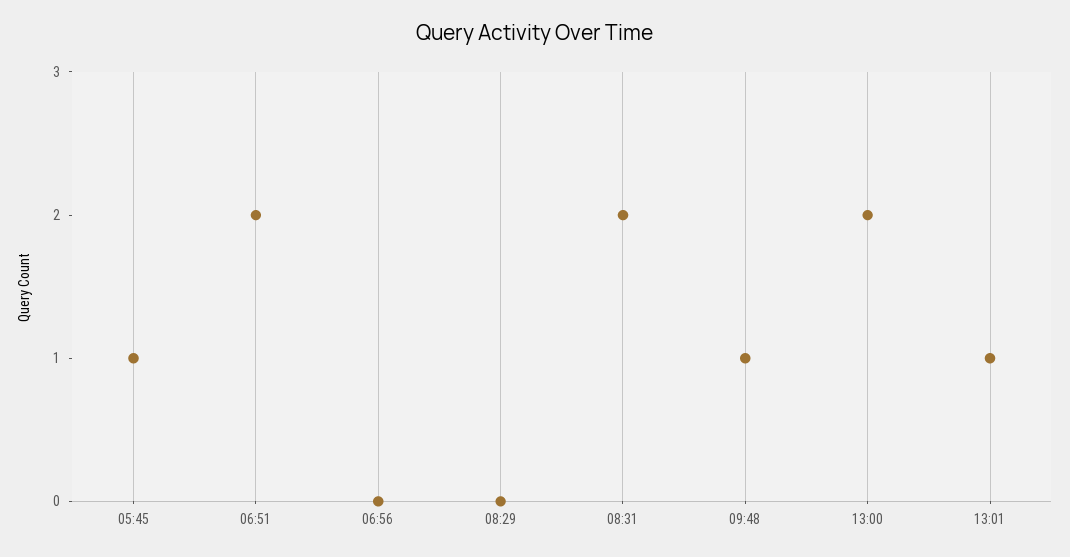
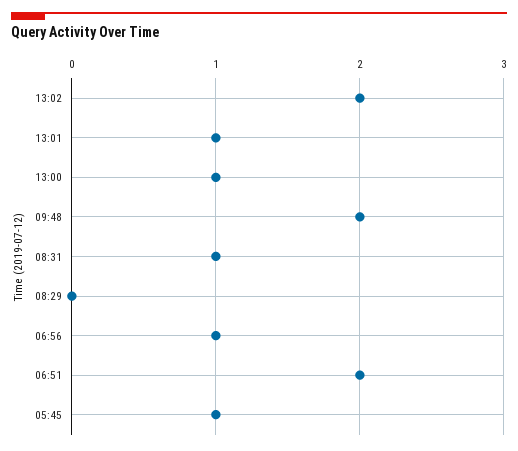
06:56: 0 -> 1
08:31: 2 -> 1
09:48: 1 -> 2
13:00: 2 -> 1
13:02: none -> 2

